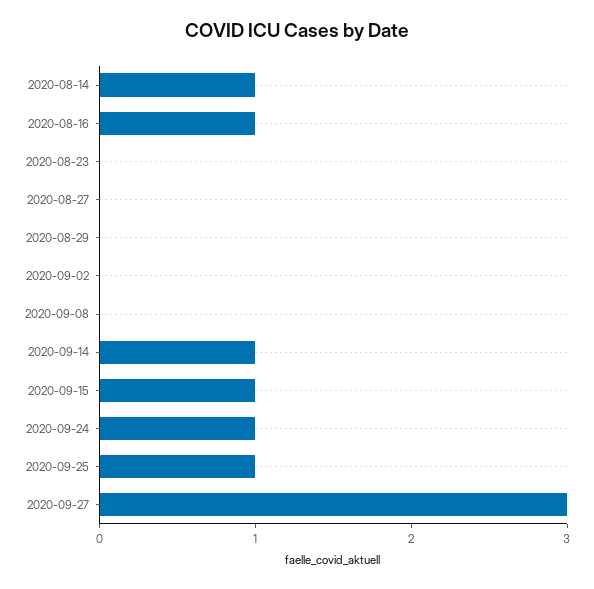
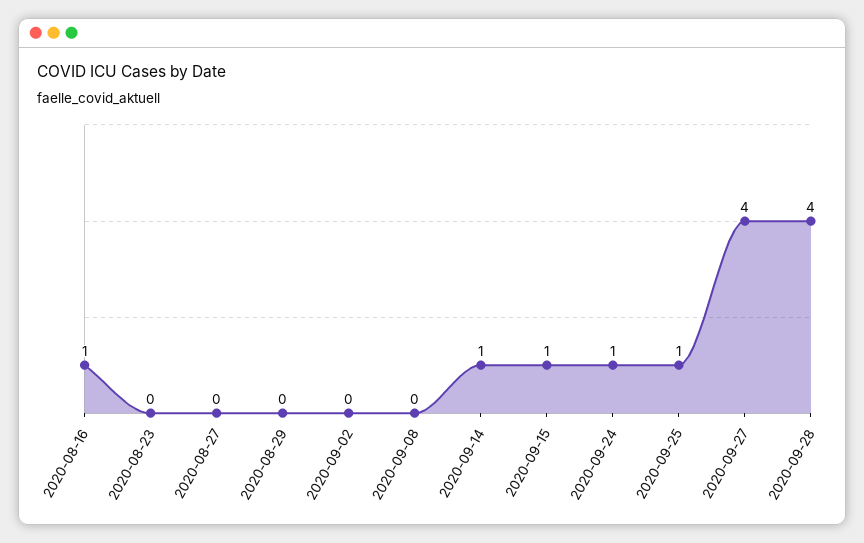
2020-08-14: 1 -> none
2020-09-27: 3 -> 4
2020-09-28: none -> 4

